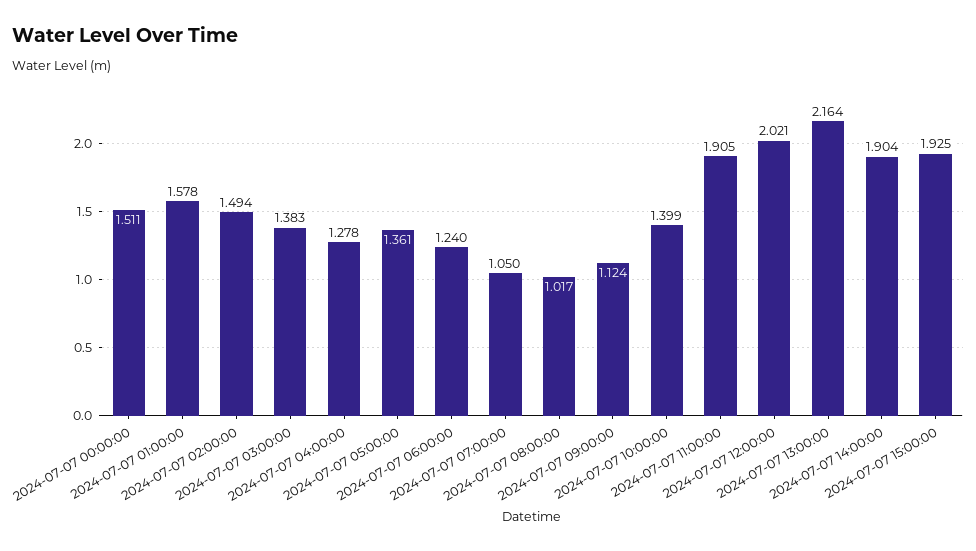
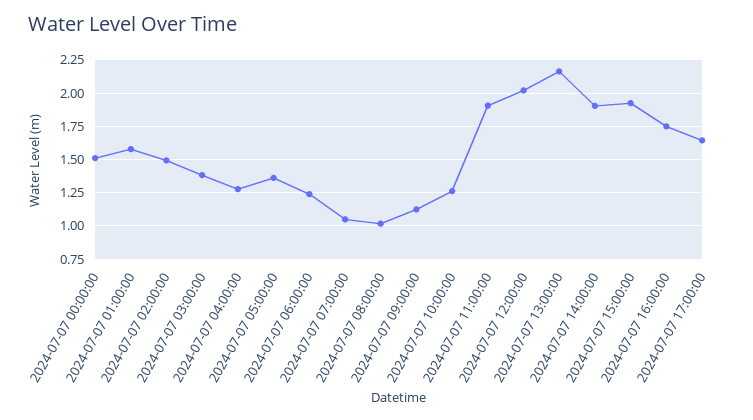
2024-07-07 10:00:00: 1.399 -> 1.25
2024-07-07 16:00:00: none -> 1.75
2024-07-07 17:00:00: none -> 1.65

